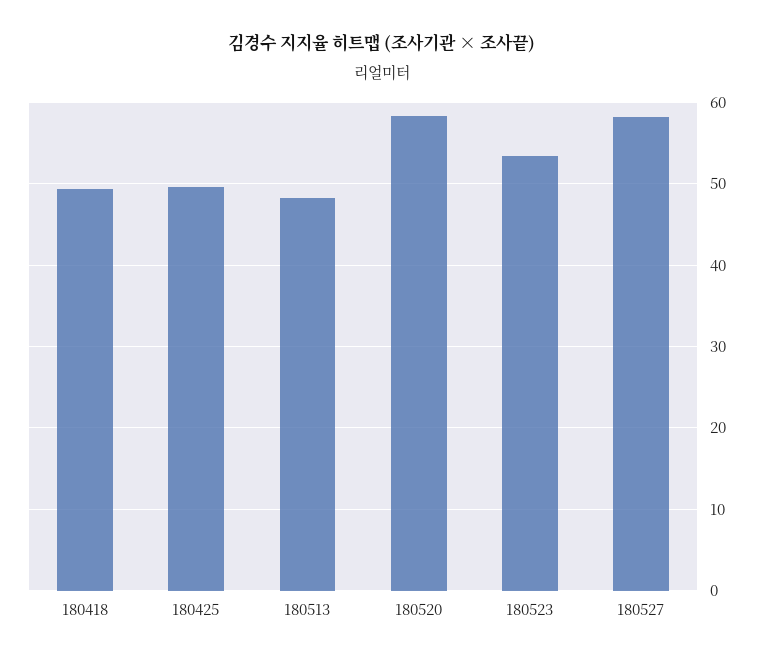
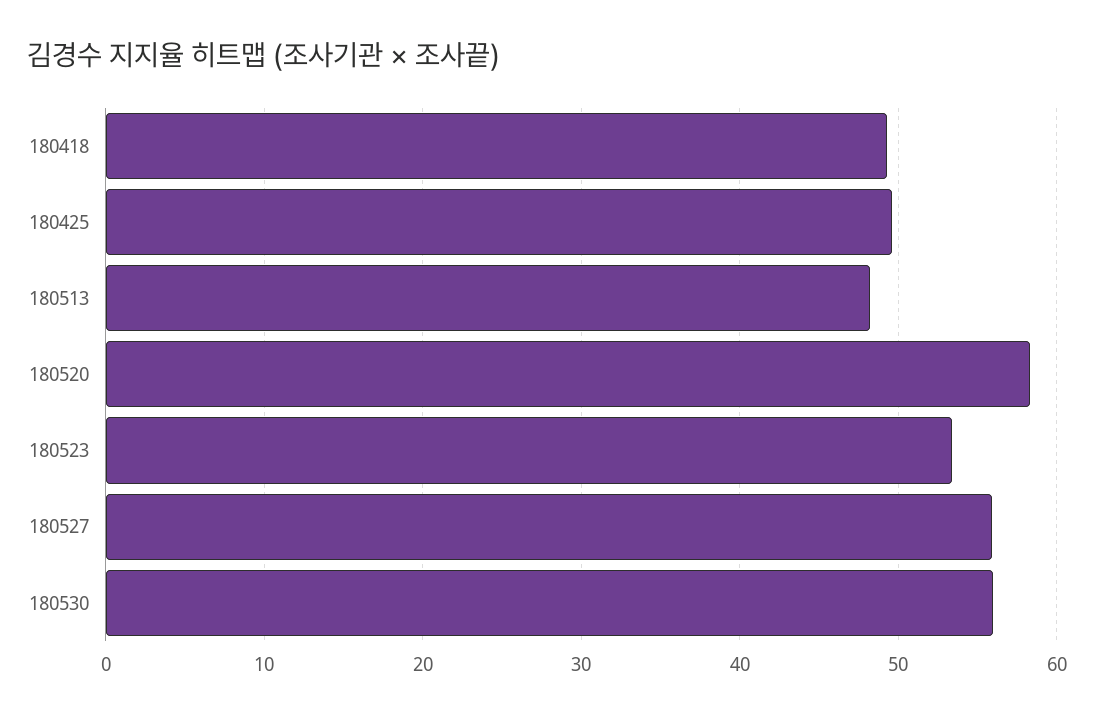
180527: 58 -> 56
180530: none -> 56

